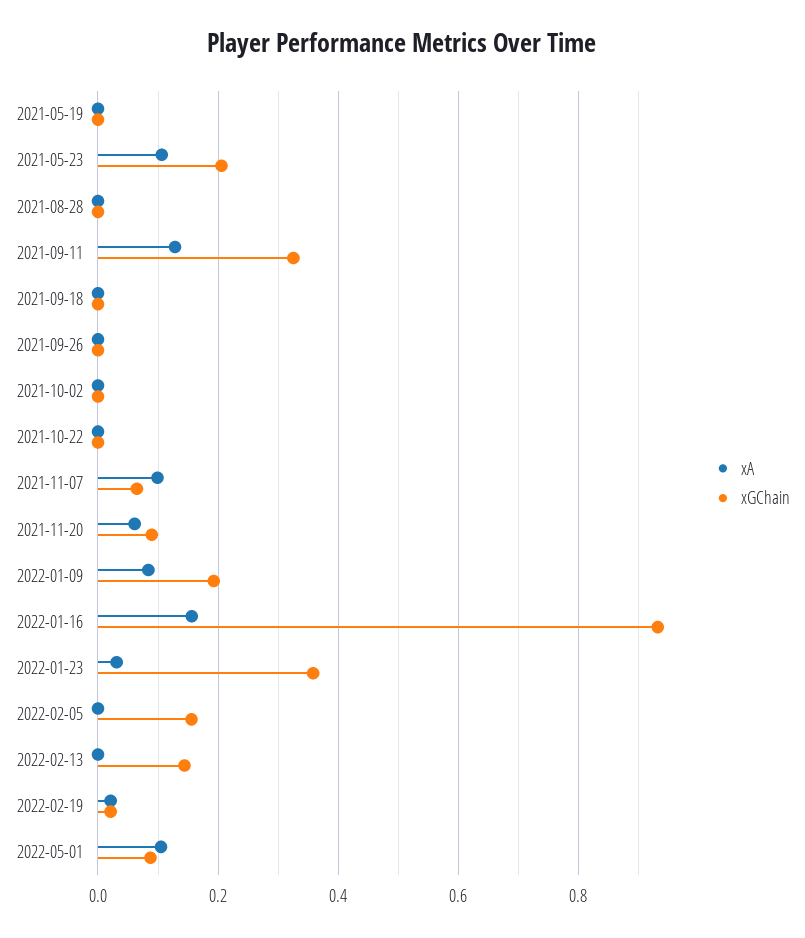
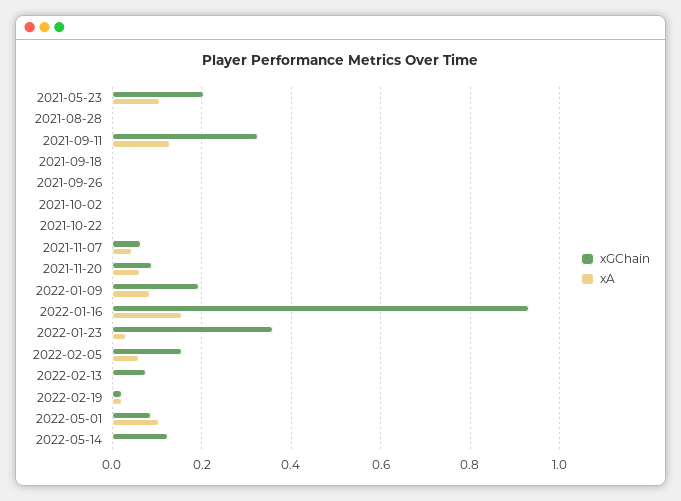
xA, 2021-05-19: 0 -> none
xGChain, 2021-05-19: 0 -> none
xA, 2021-11-07: 0.1 -> 0.04
xA, 2022-02-05: 0 -> 0.06
xGChain, 2022-02-13: 0.14 -> 0.08
xGChain, 2022-05-14: none -> 0.12
xA, 2022-05-14: none -> 0

